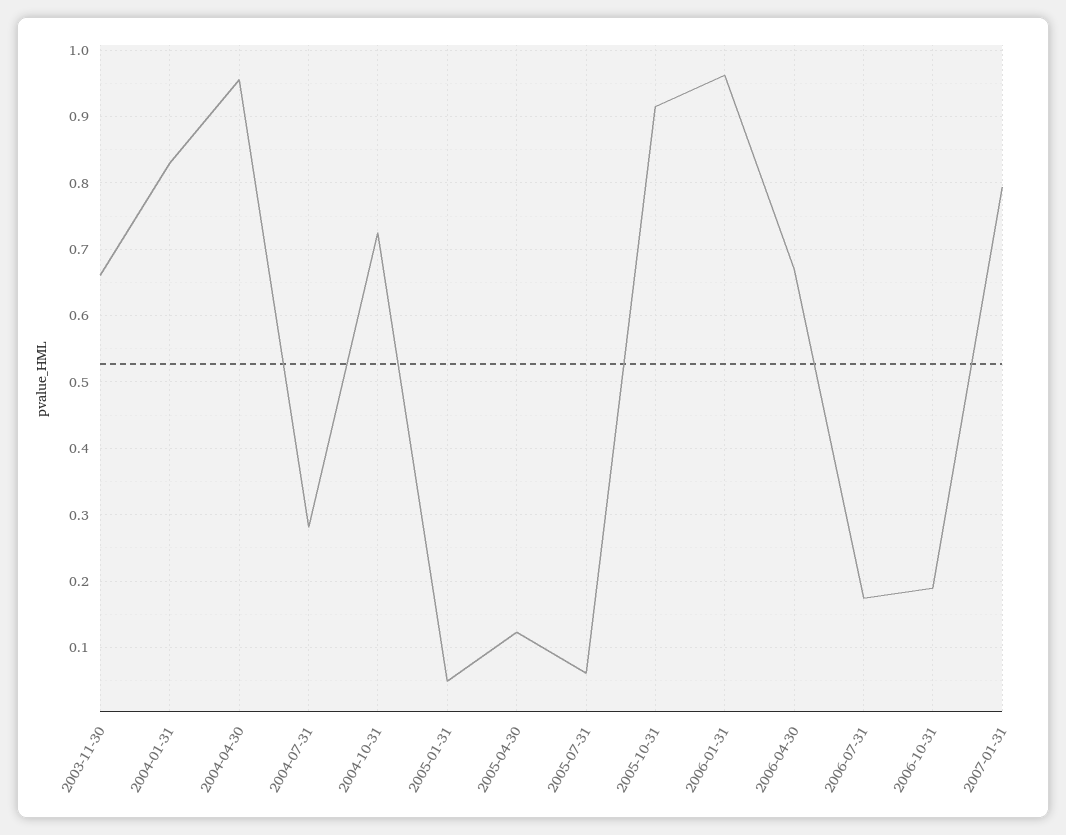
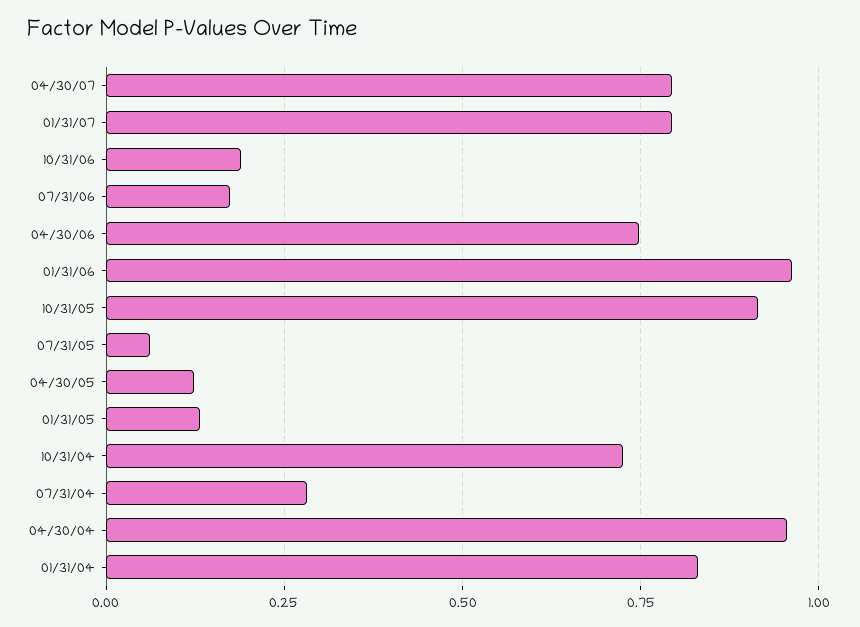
2003-11-30: 0.66 -> none
2005-01-31: 0.05 -> 0.125
2006-04-30: 0.67 -> 0.75
04/30/07: none -> 0.8

